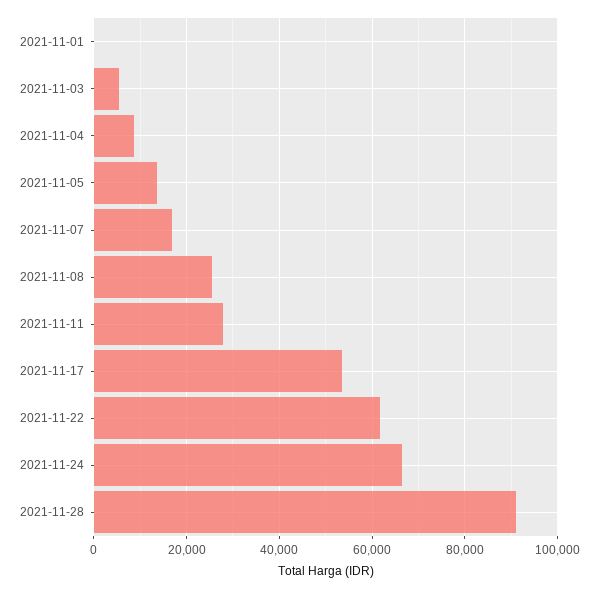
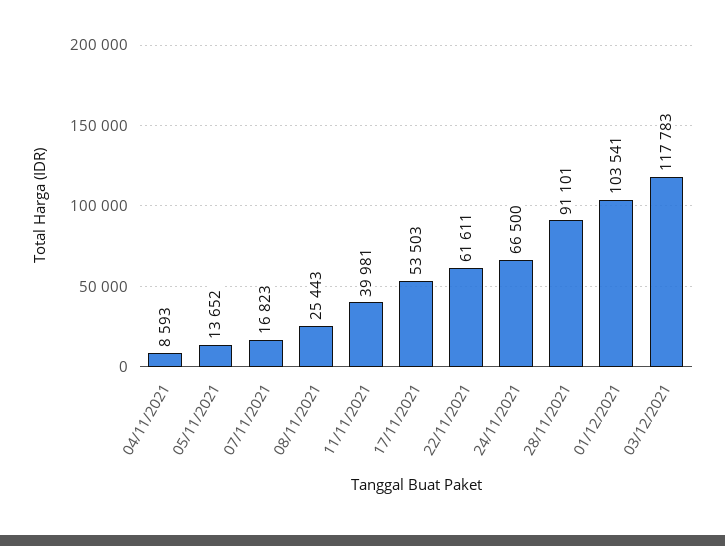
2021-11-01: 0 -> none
2021-11-03: 6000 -> none
2021-11-11: 28000 -> 39981
01/12/2021: none -> 103541
03/12/2021: none -> 117783

